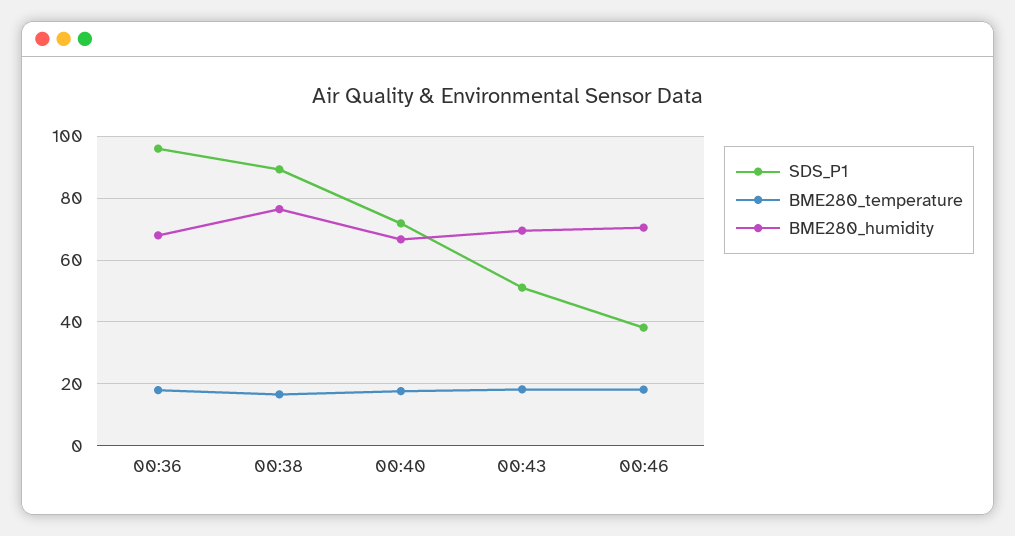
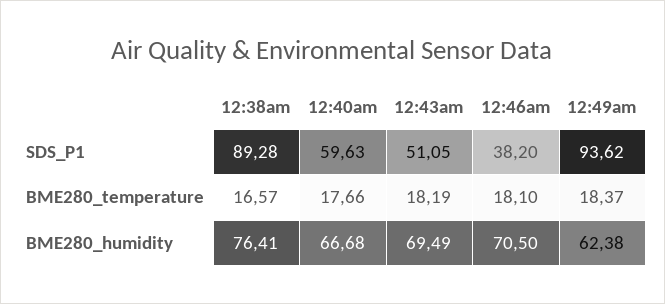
SDS_P1, 00:36: 96 -> none
BME280_temperature, 00:36: 18 -> none
BME280_humidity, 00:36: 68 -> none
SDS_P1, 00:40: 72 -> 59.63
SDS_P1, 12:49am: none -> 93.62
BME280_temperature, 12:49am: none -> 18.37
BME280_humidity, 12:49am: none -> 62.38

